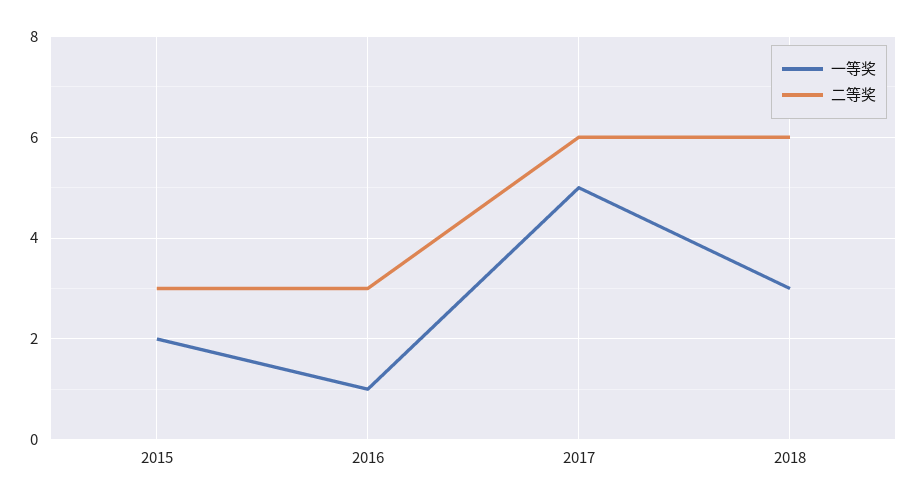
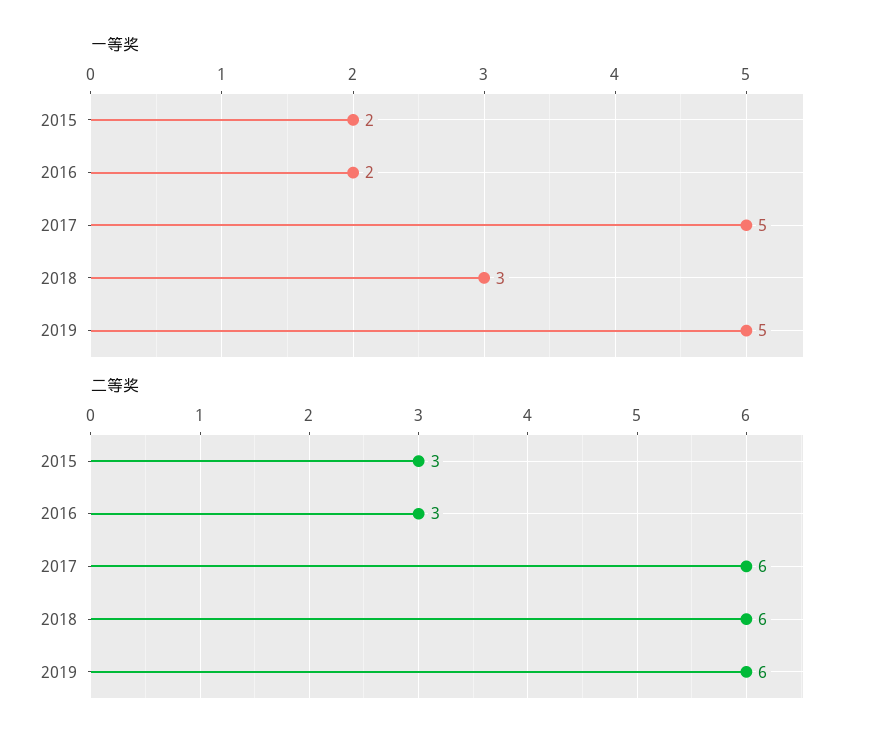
一等奖, 2016: 1 -> 2
一等奖, 2019: none -> 5
二等奖, 2019: none -> 6

